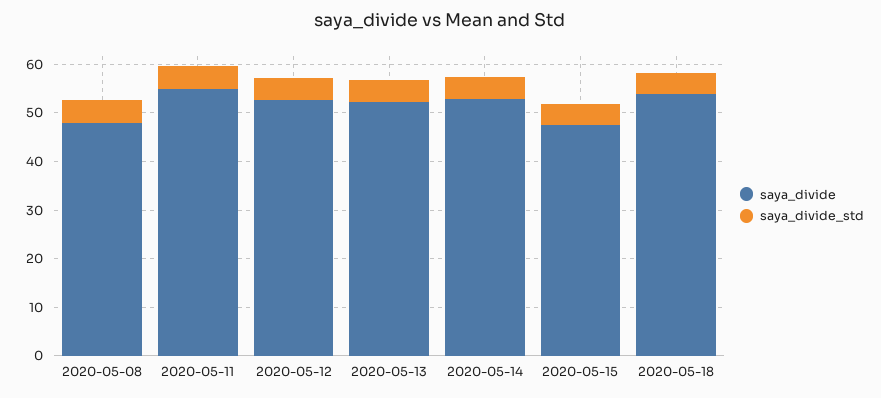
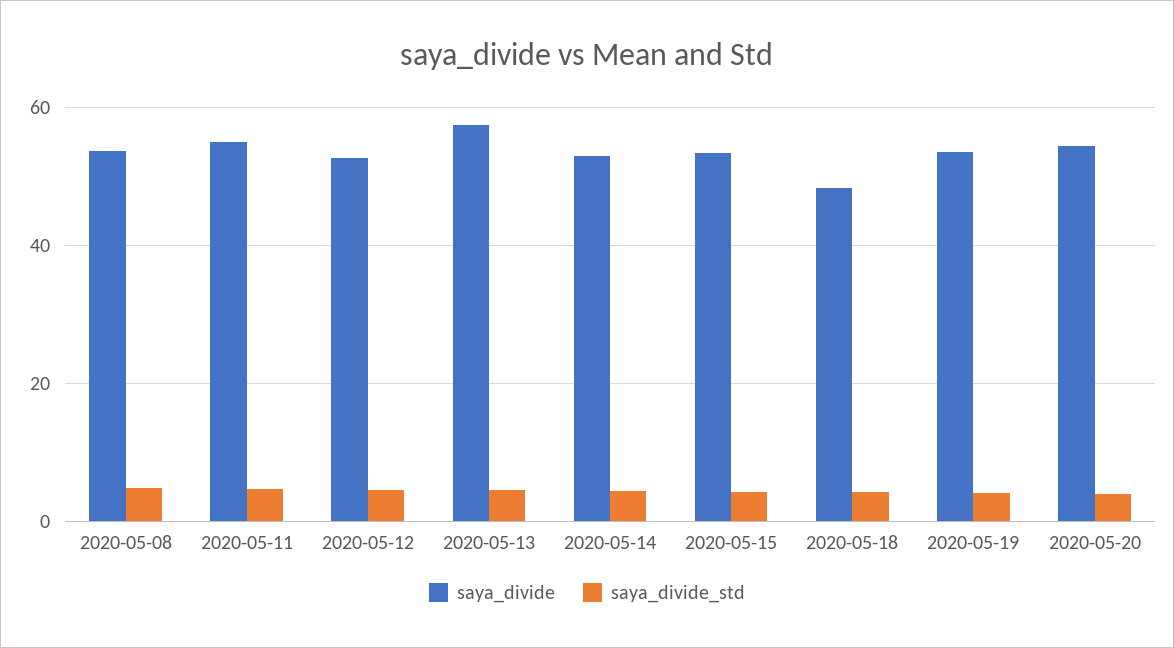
saya_divide, 2020-05-08: 48 -> 54
saya_divide, 2020-05-13: 52 -> 58
saya_divide, 2020-05-15: 48 -> 54
saya_divide, 2020-05-18: 54 -> 48
saya_divide, 2020-05-19: none -> 54
saya_divide_std, 2020-05-19: none -> 4
saya_divide, 2020-05-20: none -> 54
saya_divide_std, 2020-05-20: none -> 4

